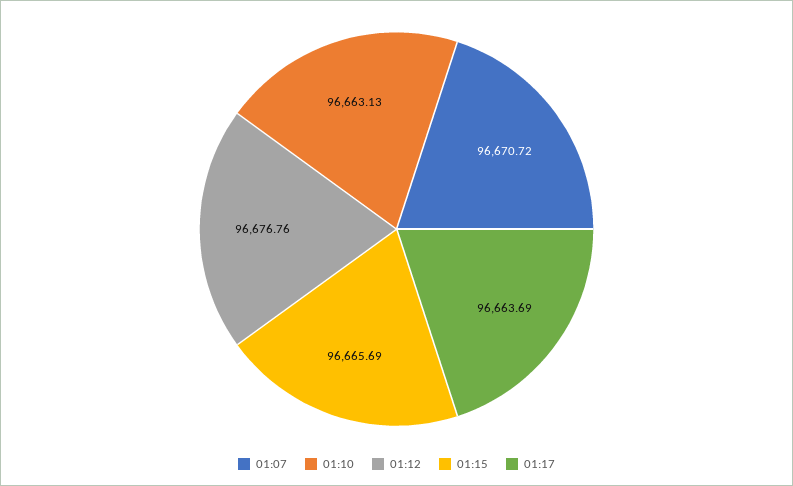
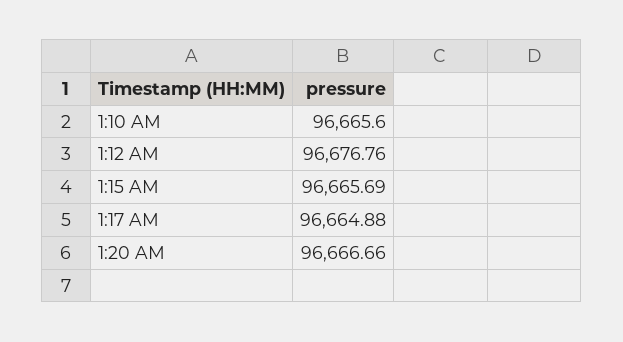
01:07: 96670.72 -> none
01:10: 96663.13 -> 96665.6
01:17: 96663.69 -> 96664.88
1:20 AM: none -> 96666.66

